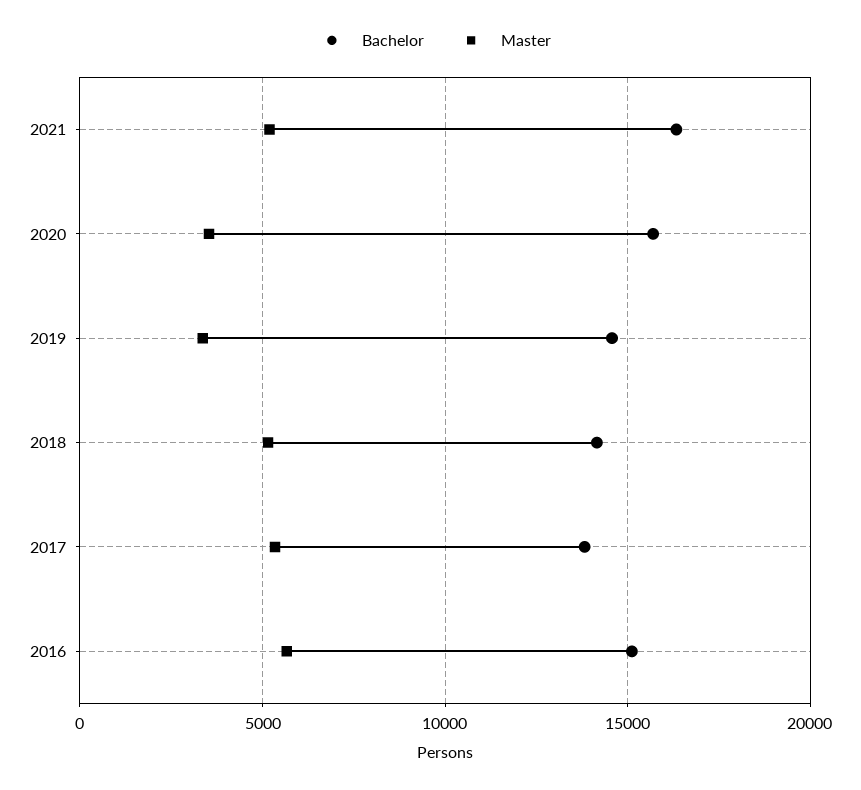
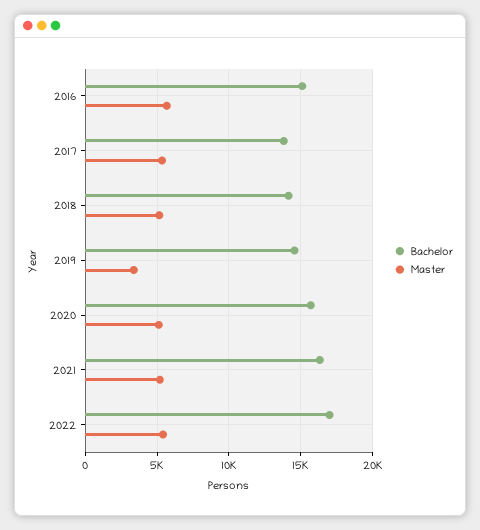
Master, 2020: 3500 -> 5000
Bachelor, 2022: none -> 17000
Master, 2022: none -> 5500

